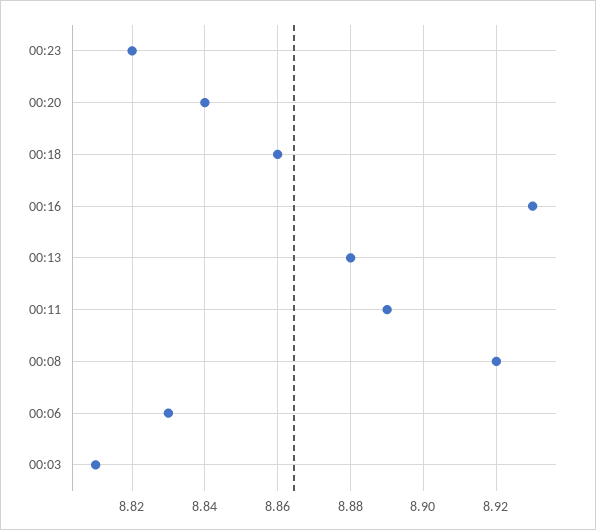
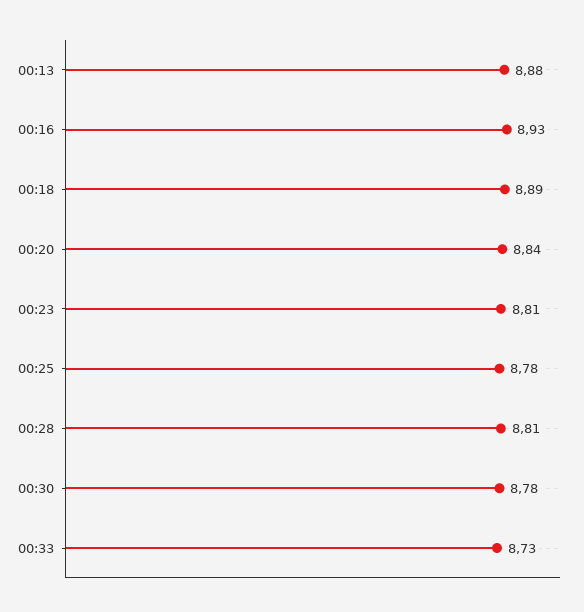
00:23: 8.82 -> 8.81
00:18: 8.86 -> 8.89
00:11: 8.89 -> none
00:08: 8.92 -> none
00:06: 8.83 -> none
00:03: 8.81 -> none
00:25: none -> 8.78
00:28: none -> 8.81
00:30: none -> 8.78
00:33: none -> 8.73

